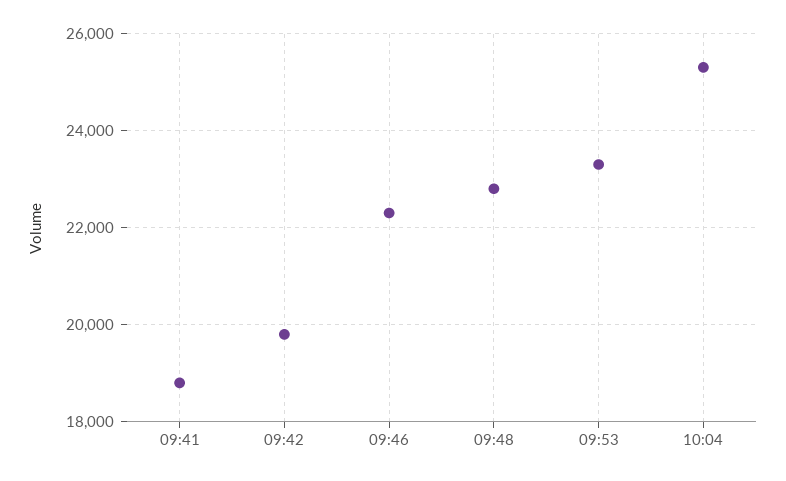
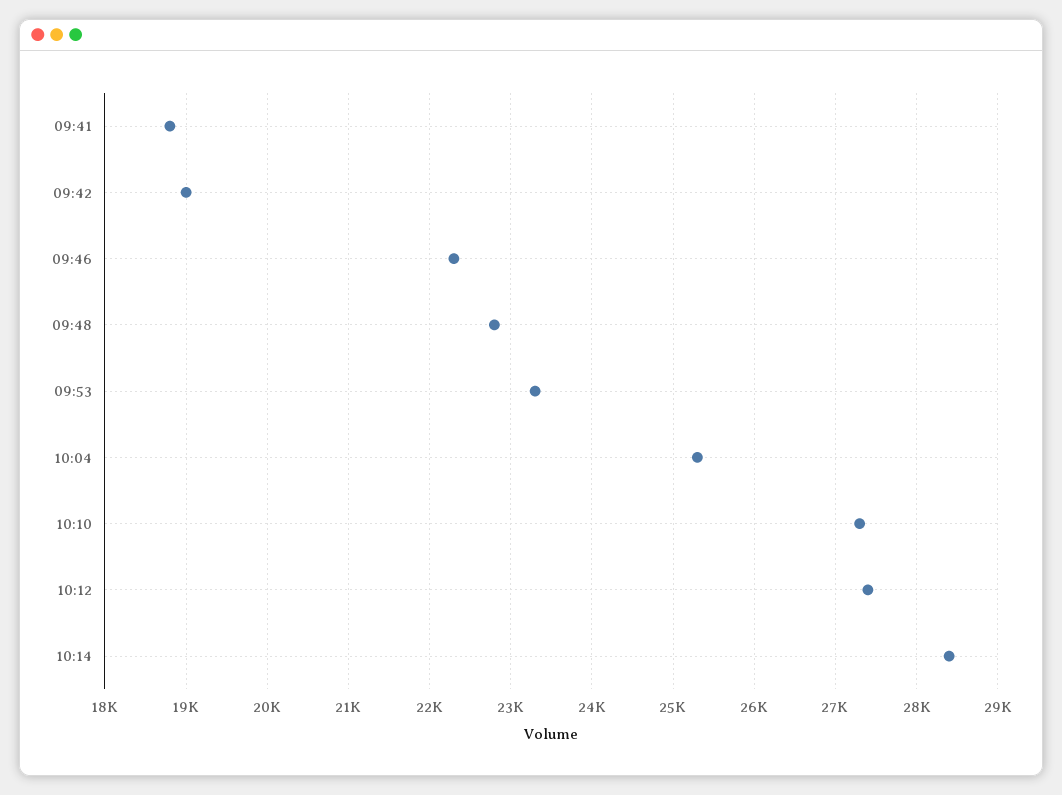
09:42: 19800 -> 19000
10:10: none -> 27300
10:12: none -> 27400
10:14: none -> 28400

